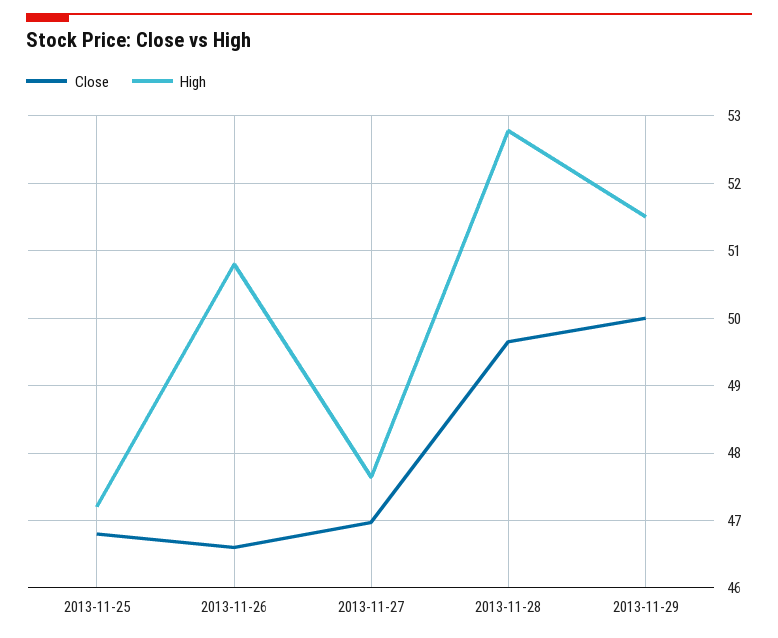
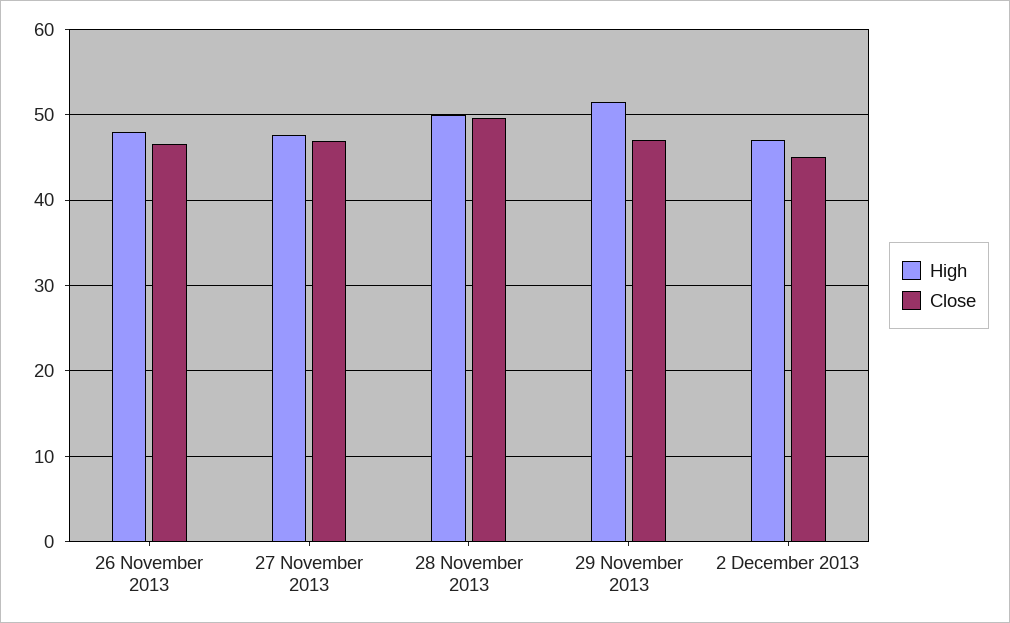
Close, 2013-11-25: 46.8 -> none
High, 2013-11-25: 47.2 -> none
High, 2013-11-26: 50.8 -> 48
High, 2013-11-28: 52.8 -> 50
Close, 2013-11-29: 50 -> 47
High, 2 December 2013: none -> 47
Close, 2 December 2013: none -> 45

